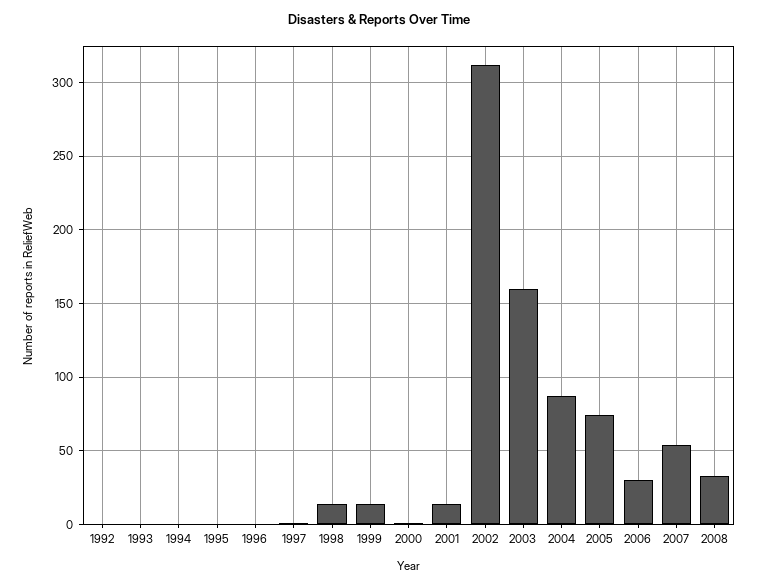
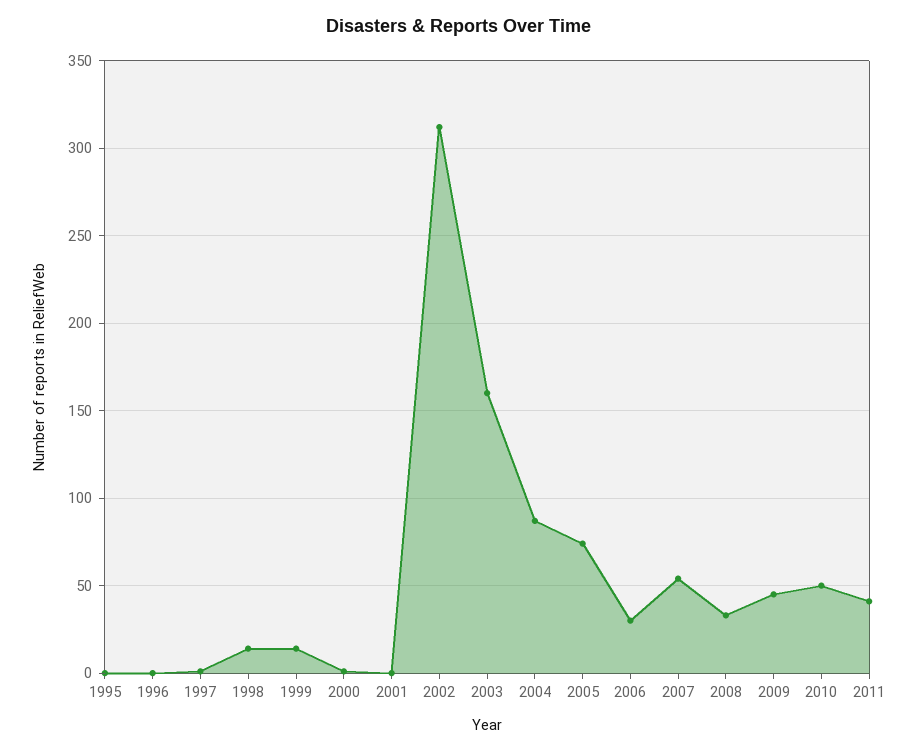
1992: 0 -> none
1993: 0 -> none
1994: 0 -> none
2001: 15 -> 0
2009: none -> 45
2010: none -> 50
2011: none -> 40

